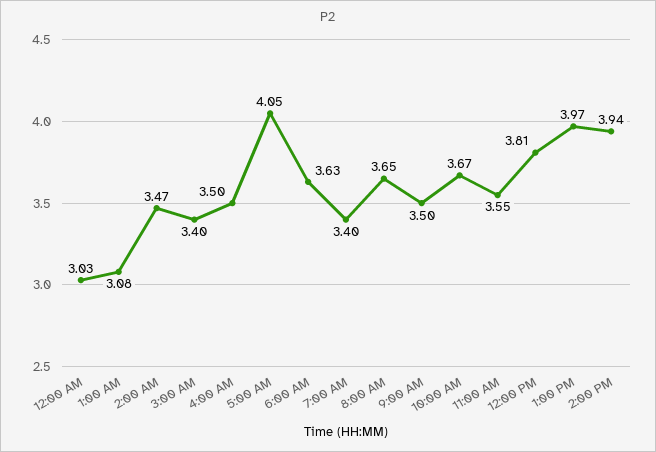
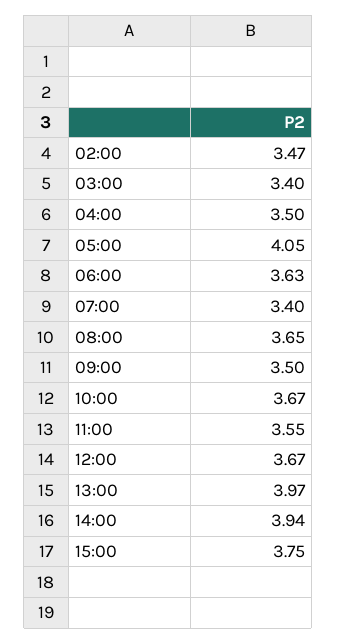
12:00 AM: 3.03 -> none
1:00 AM: 3.08 -> none
12:00 PM: 3.81 -> 3.67
15:00: none -> 3.75

